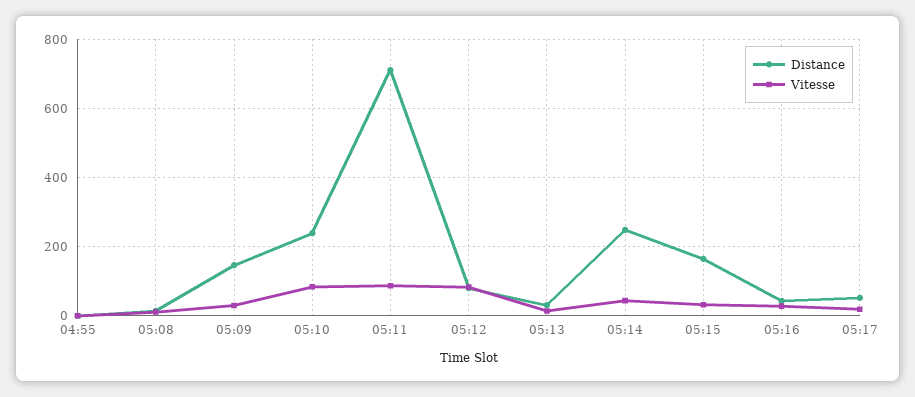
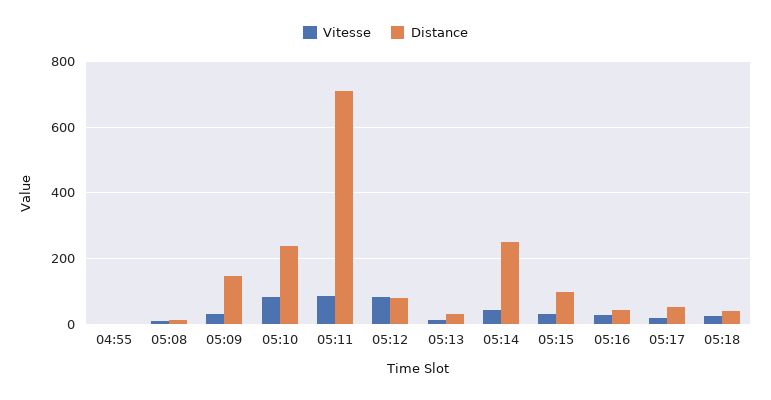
Distance, 05:15: 160 -> 100
Vitesse, 05:18: none -> 20
Distance, 05:18: none -> 40

